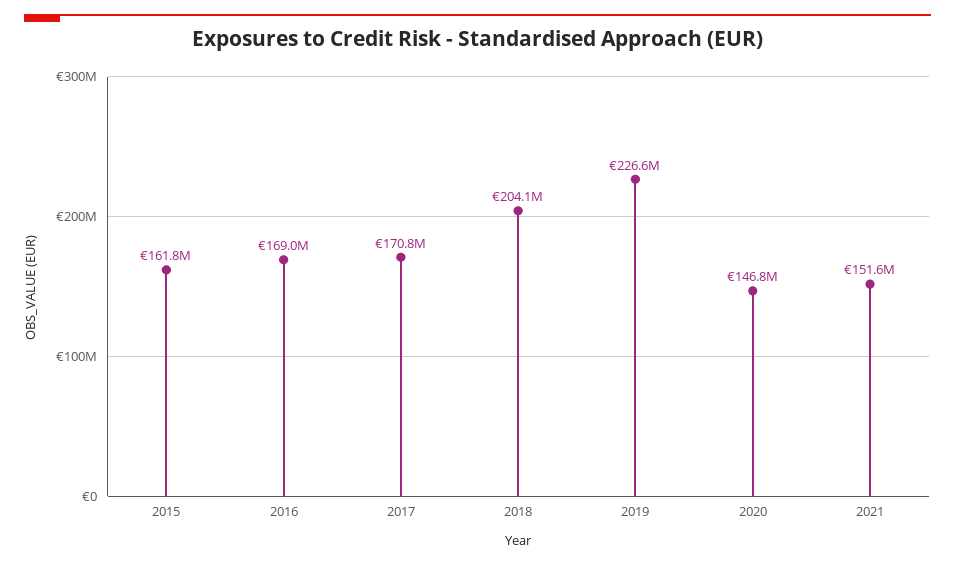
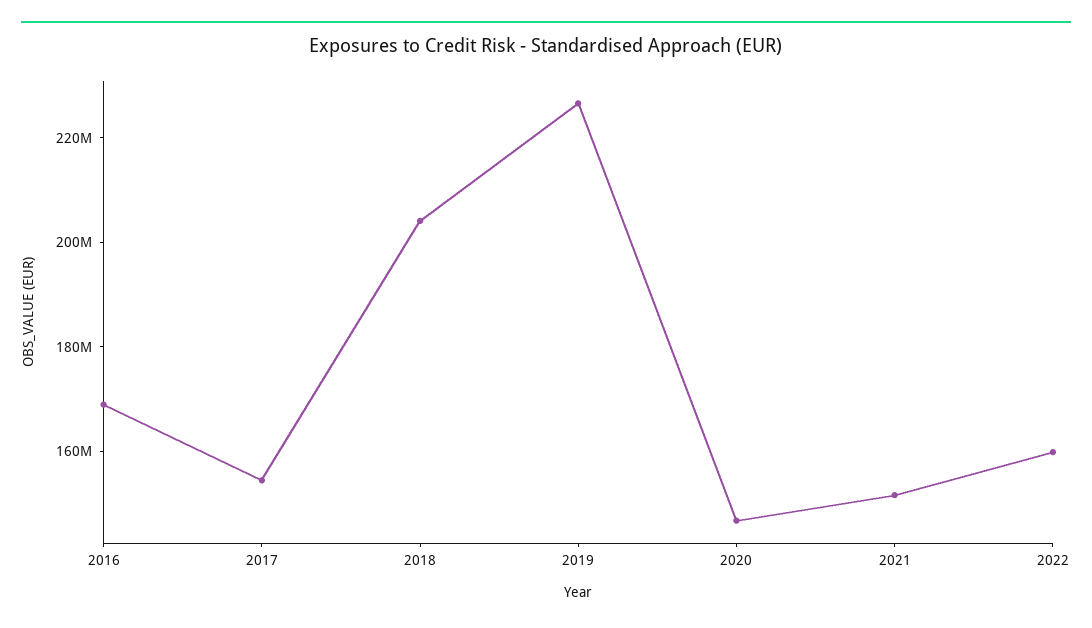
2015: 161800000 -> none
2017: 170800000 -> 155000000
2022: none -> 160000000

